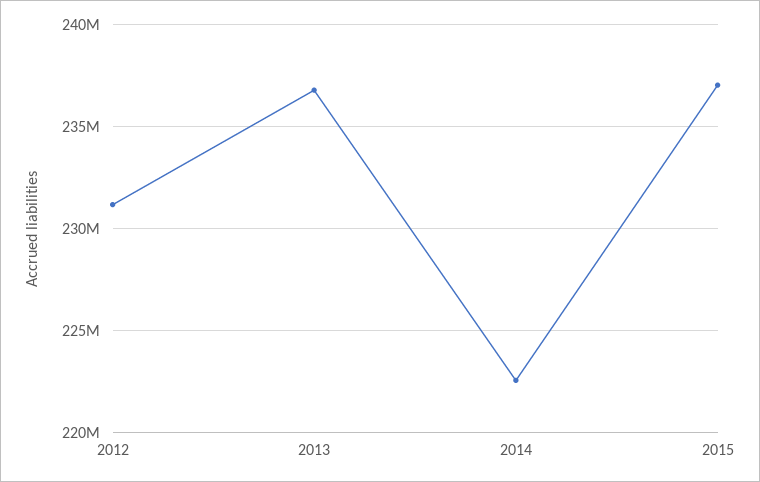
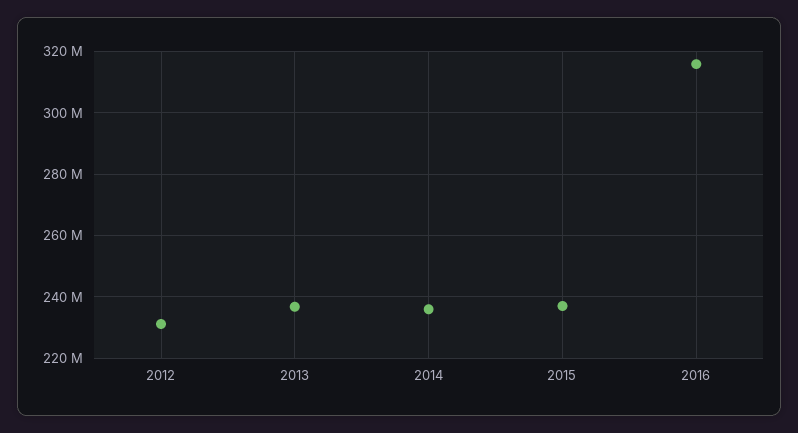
2014: 222500000 -> 236000000
2016: none -> 316000000

